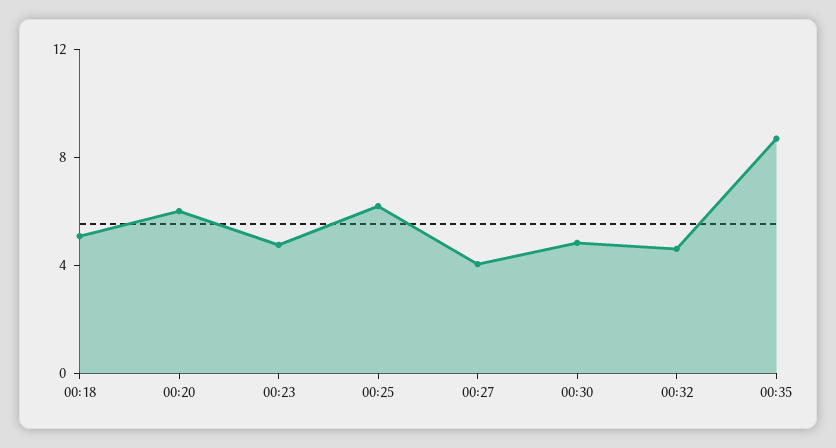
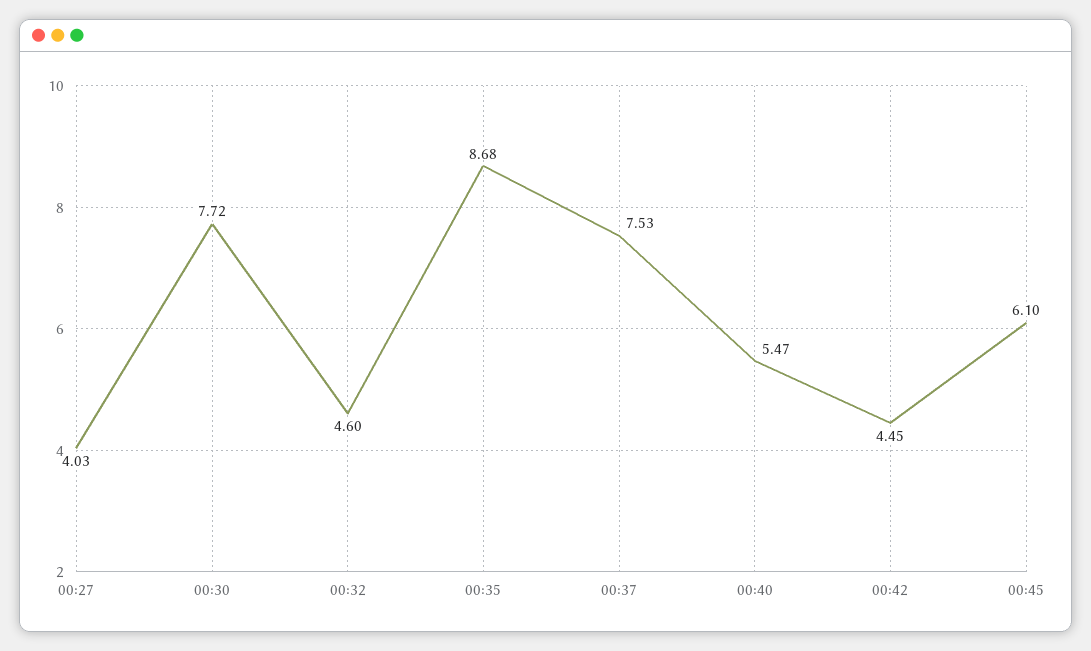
00:18: 5 -> none
00:20: 6 -> none
00:23: 5 -> none
00:25: 6 -> none
00:30: 5 -> 7.72
00:37: none -> 7.53
00:40: none -> 5.47
00:42: none -> 4.45
00:45: none -> 6.1

